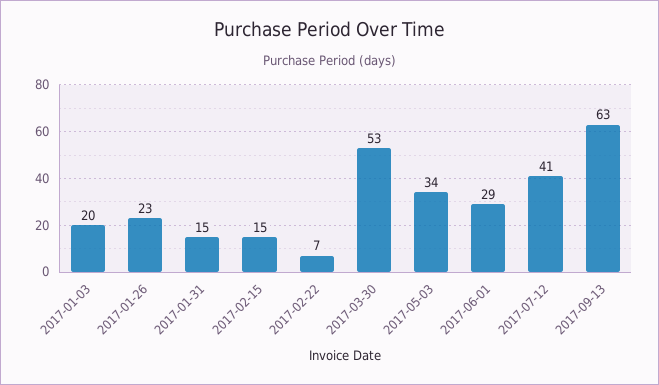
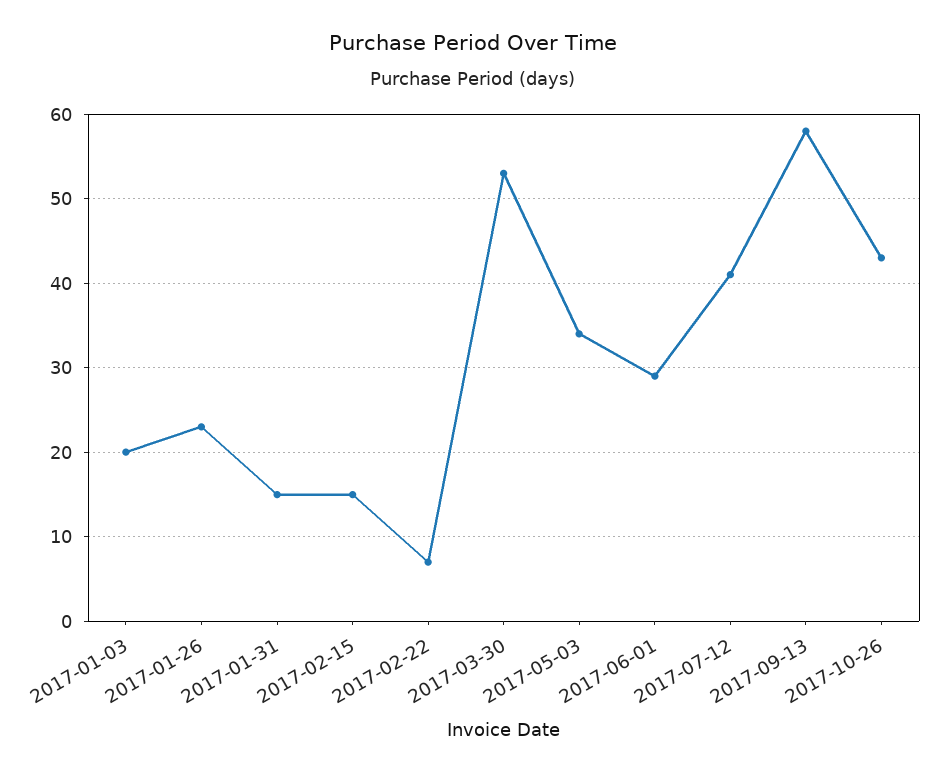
2017-09-13: 63 -> 58
2017-10-26: none -> 43

